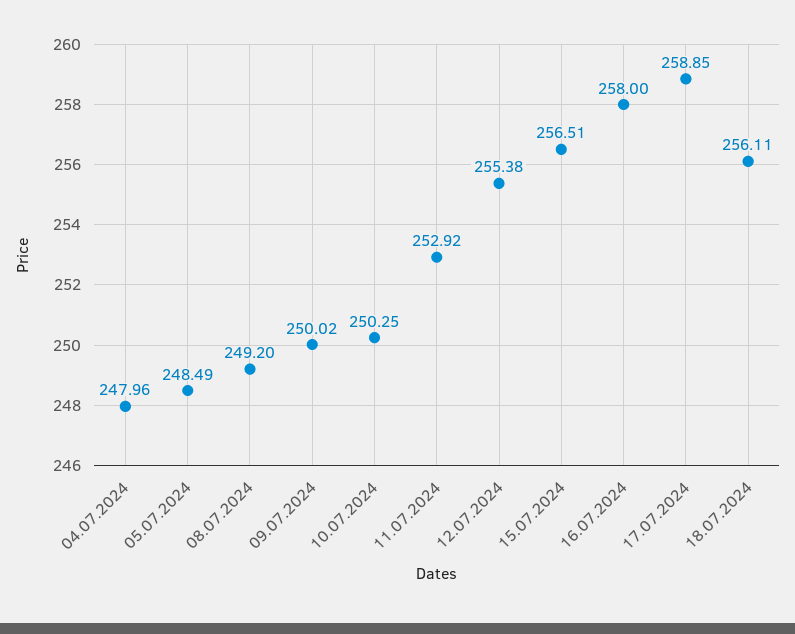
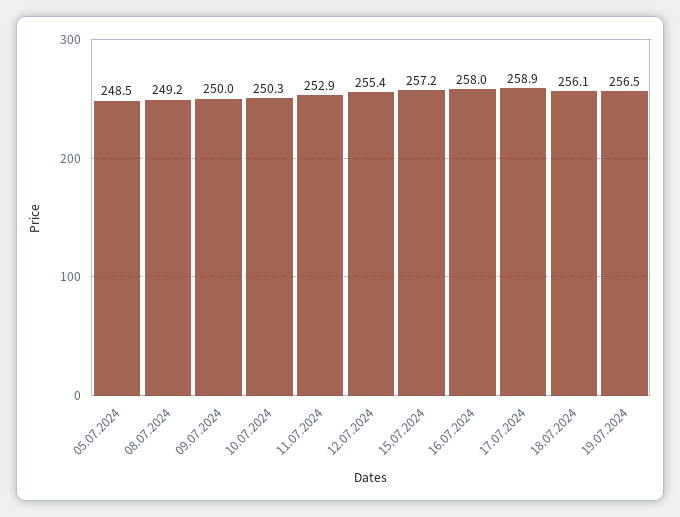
04.07.2024: 247.96 -> none
15.07.2024: 256.51 -> 257.2
19.07.2024: none -> 256.5

